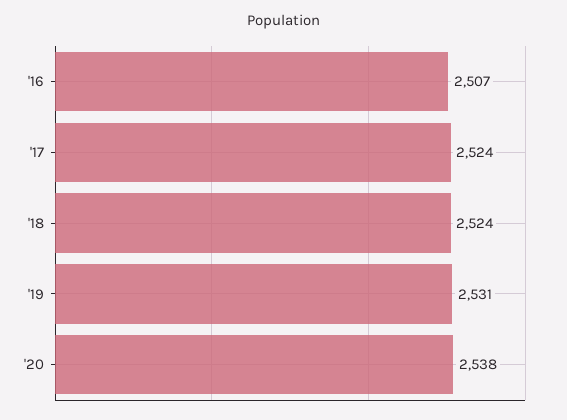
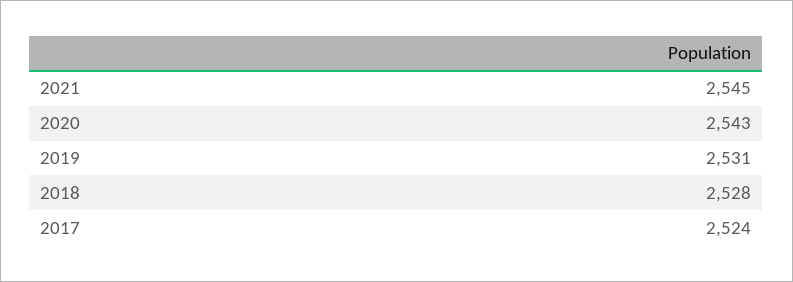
'16: 2507 -> none
'18: 2524 -> 2528
'20: 2538 -> 2543
2021: none -> 2545

